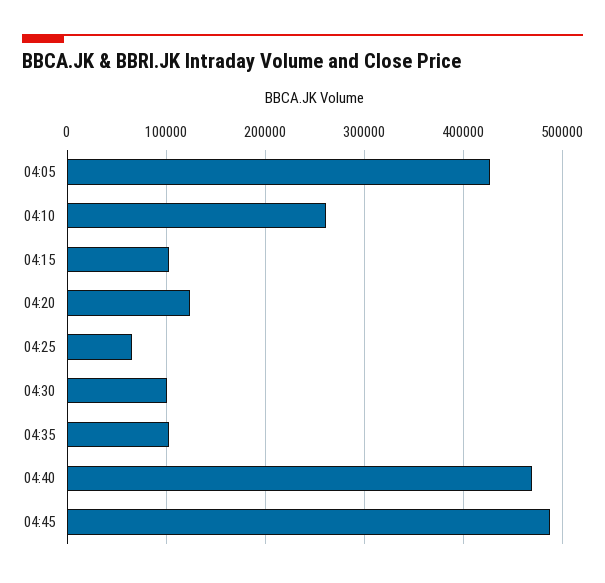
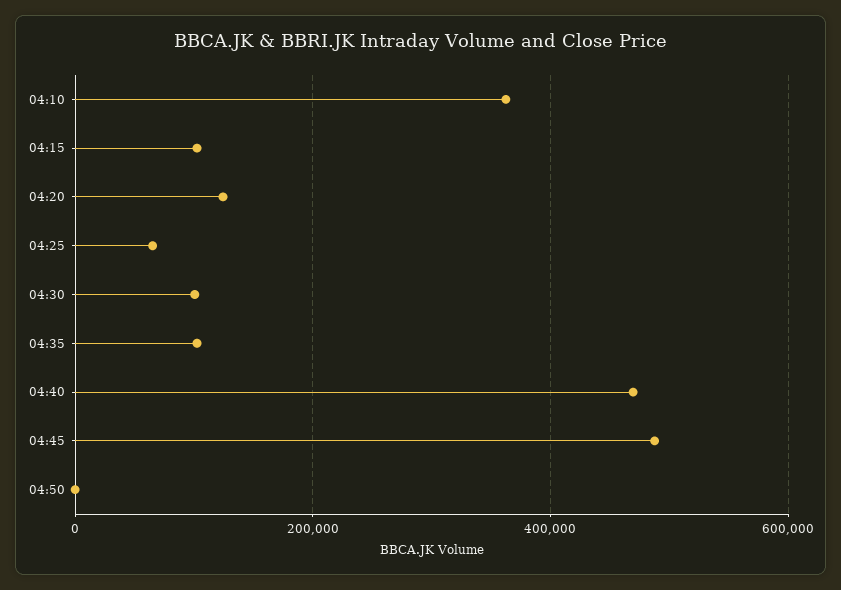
04:05: 430000 -> none
04:10: 260000 -> 360000
04:50: none -> 0

